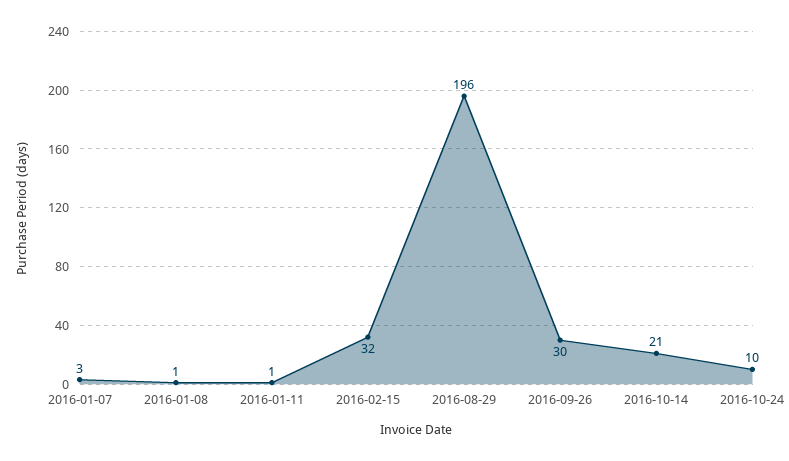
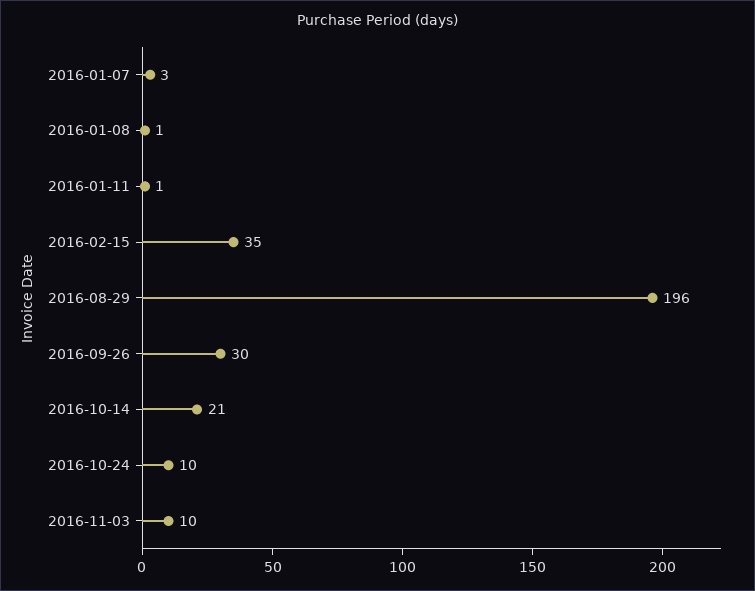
2016-02-15: 32 -> 35
2016-11-03: none -> 10

